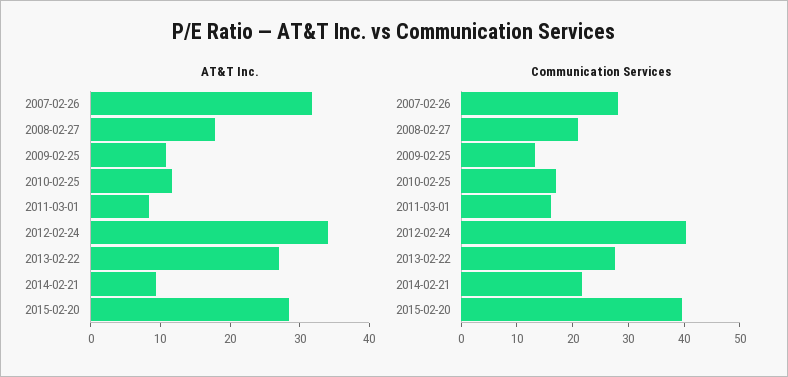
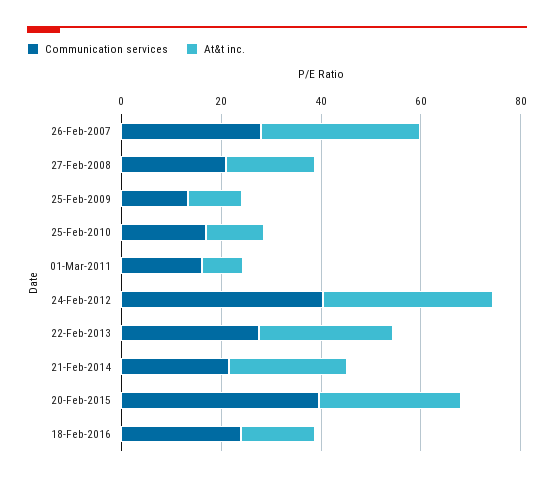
AT&T Inc., 2014-02-21: 10 -> 25
Communication Services, 18-Feb-2016: none -> 25
AT&T Inc., 18-Feb-2016: none -> 15

